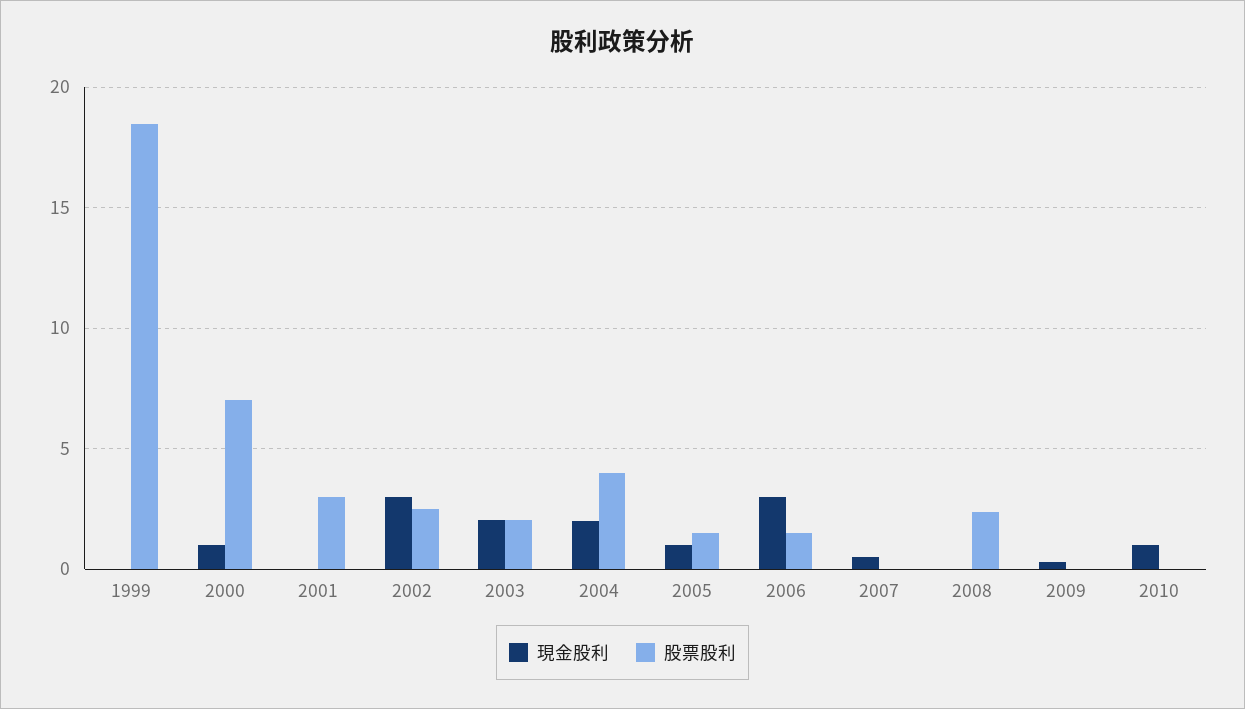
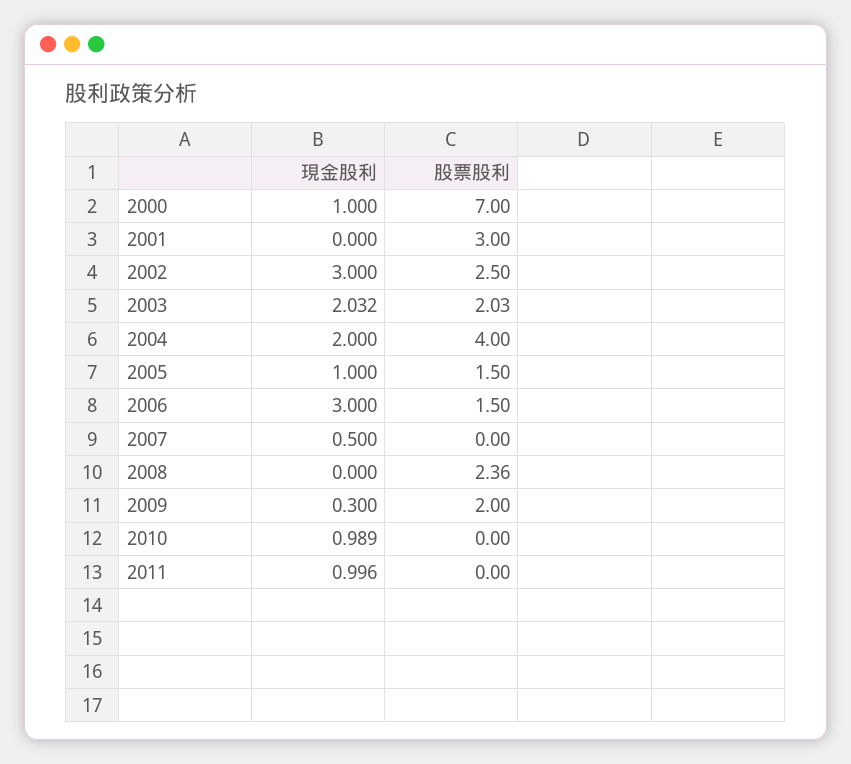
現金股利, 1999: 0 -> none
股票股利, 1999: 18.5 -> none
股票股利, 2009: 0 -> 2
現金股利, 2011: none -> 0.996
股票股利, 2011: none -> 0

